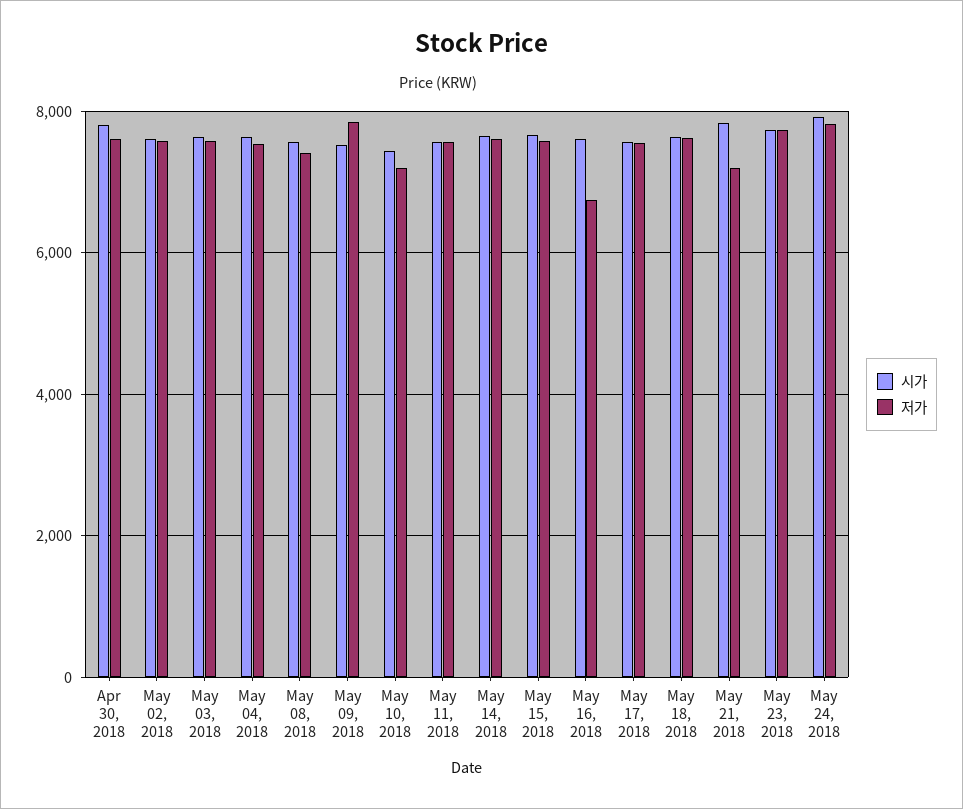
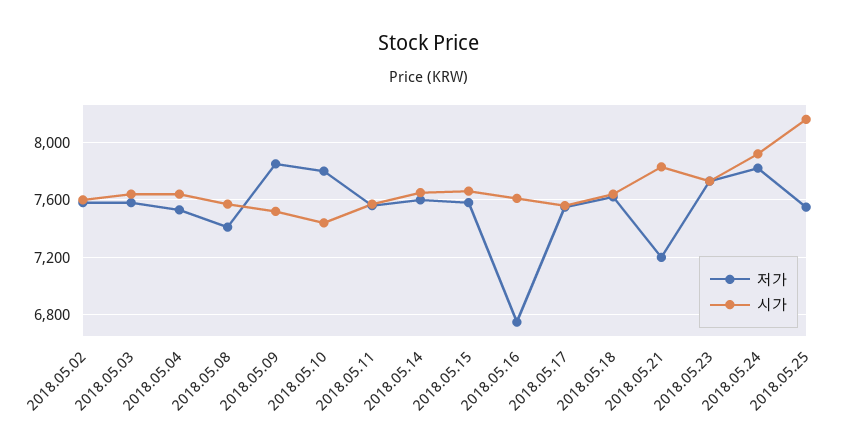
시가, Apr 30, 2018: 7800 -> none
저가, Apr 30, 2018: 7600 -> none
저가, May 10, 2018: 7200 -> 7800
저가, 2018.05.25: none -> 7550
시가, 2018.05.25: none -> 8150

